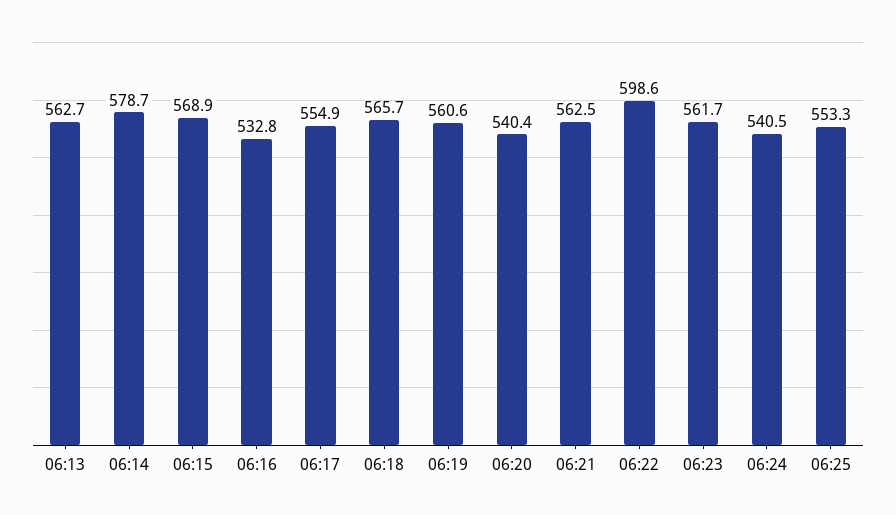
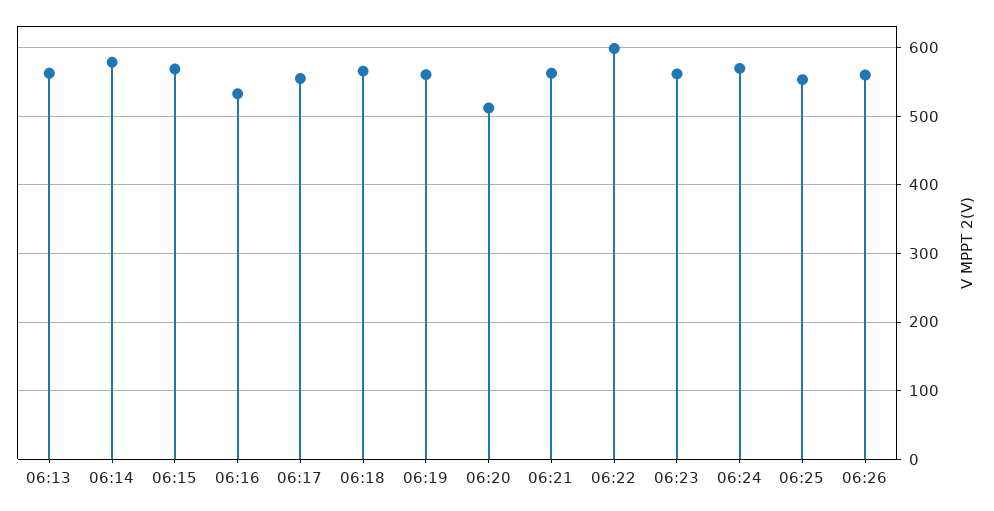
06:20: 540.4 -> 510
06:24: 540.5 -> 570
06:26: none -> 560

